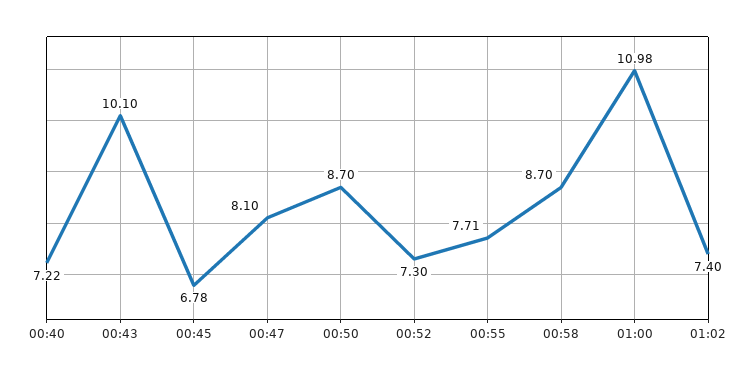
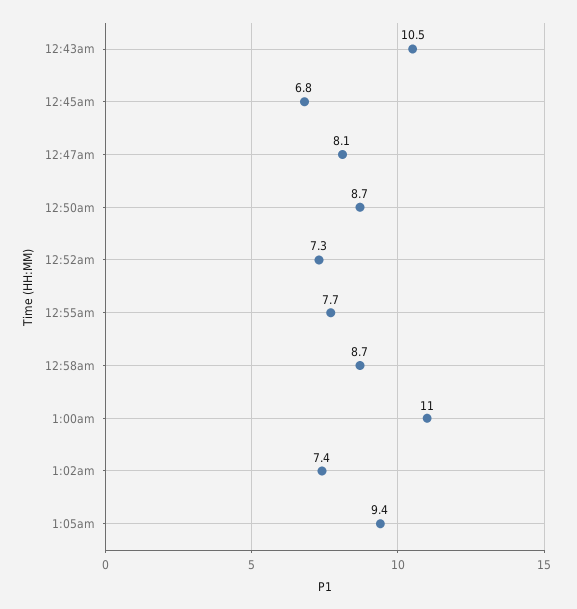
00:40: 7.22 -> none
00:43: 10.1 -> 10.5
1:05am: none -> 9.4

